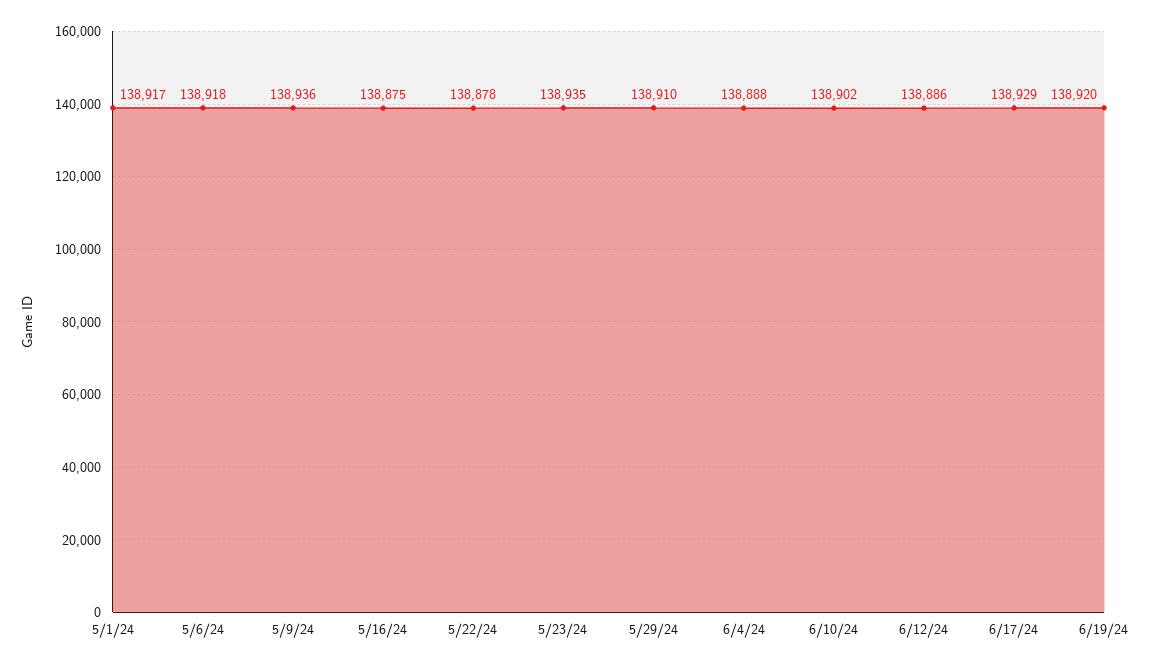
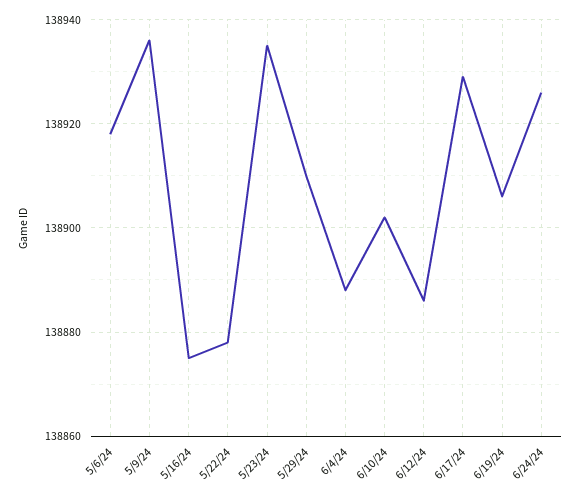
5/1/24: 138917 -> none
6/19/24: 138920 -> 138905
6/24/24: none -> 138925

